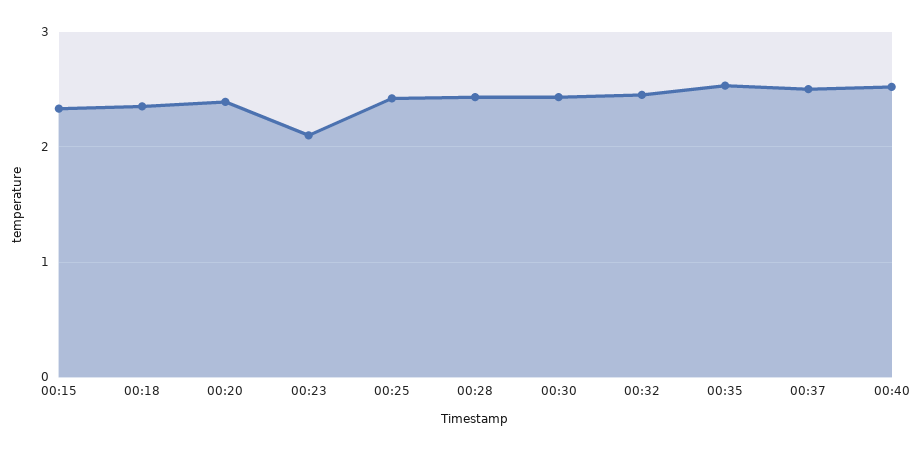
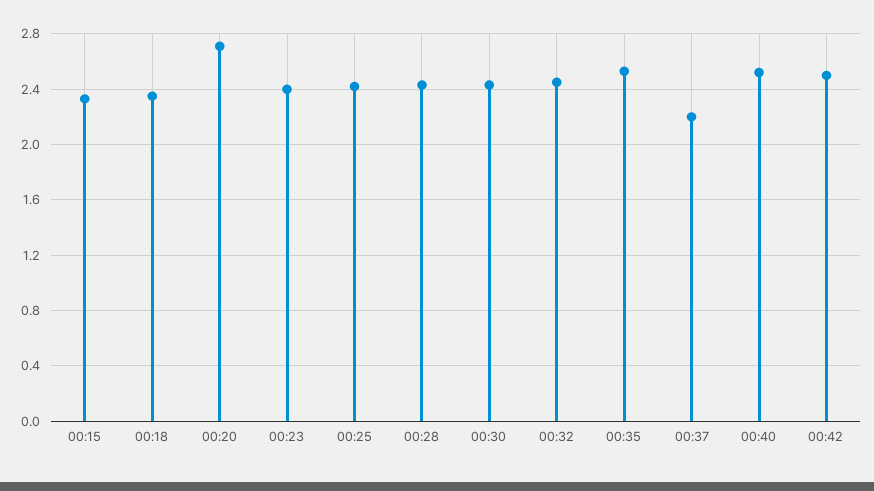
00:20: 2.4 -> 2.7
00:23: 2.1 -> 2.4
00:37: 2.5 -> 2.2
00:42: none -> 2.5

